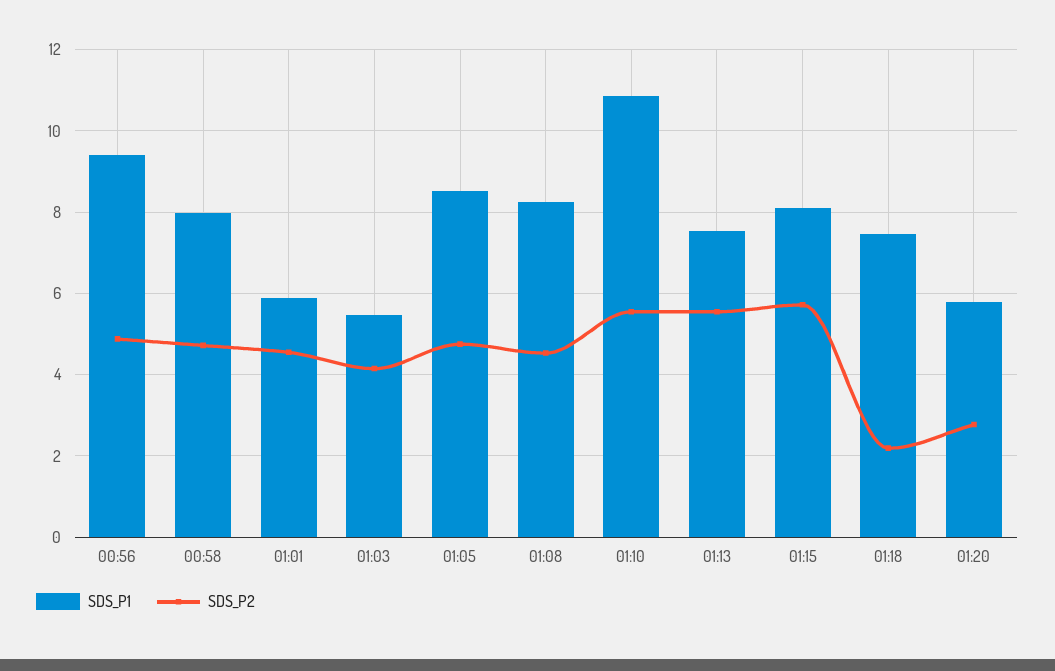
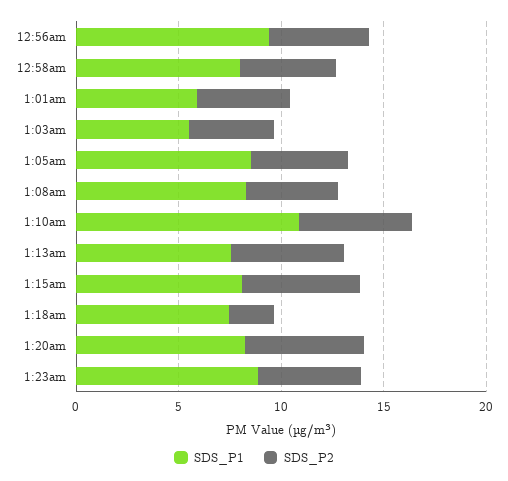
SDS_P1, 01:20: 5.8 -> 8
SDS_P2, 01:20: 2.8 -> 6
SDS_P1, 1:23am: none -> 9
SDS_P2, 1:23am: none -> 5

